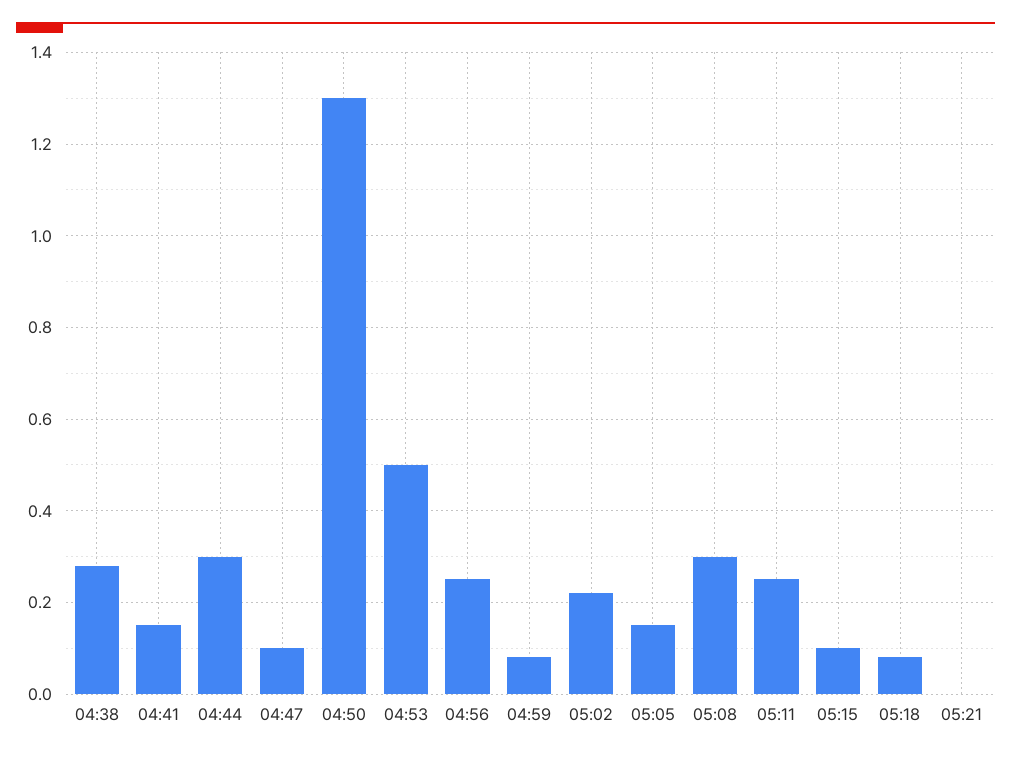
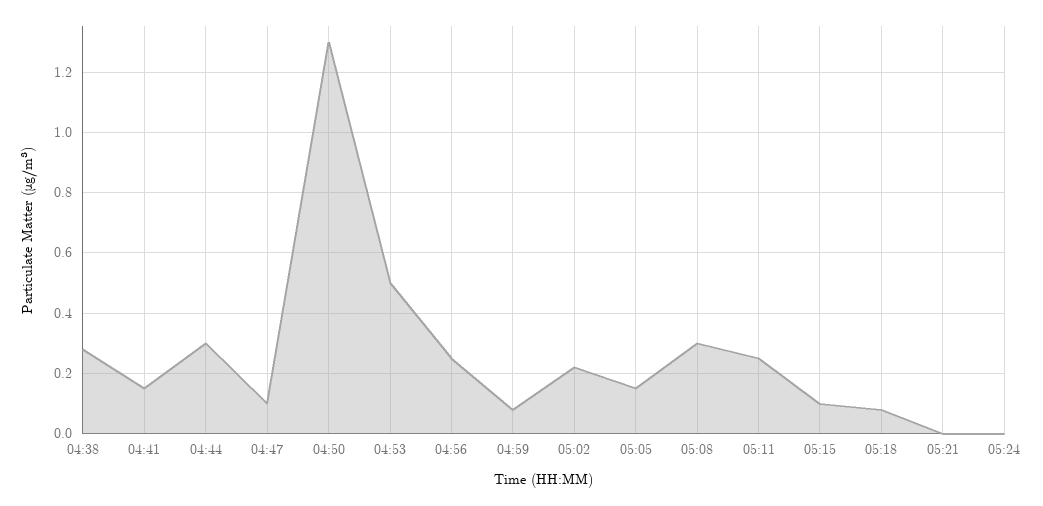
05:24: none -> 0

